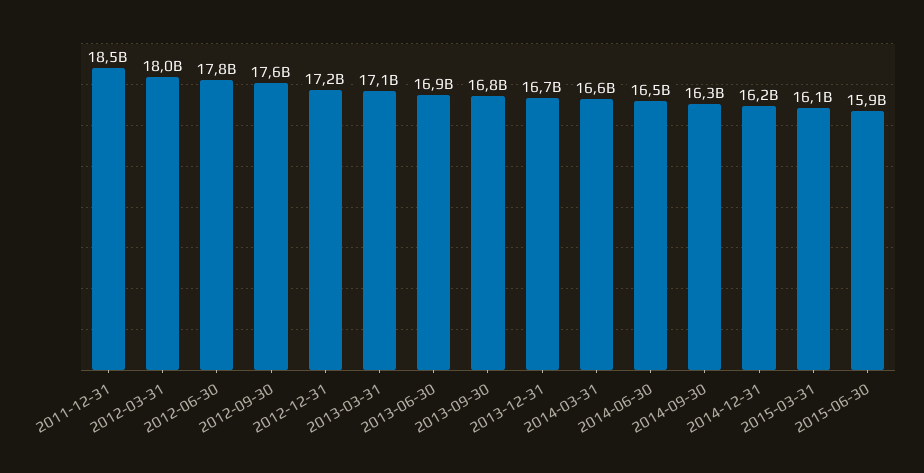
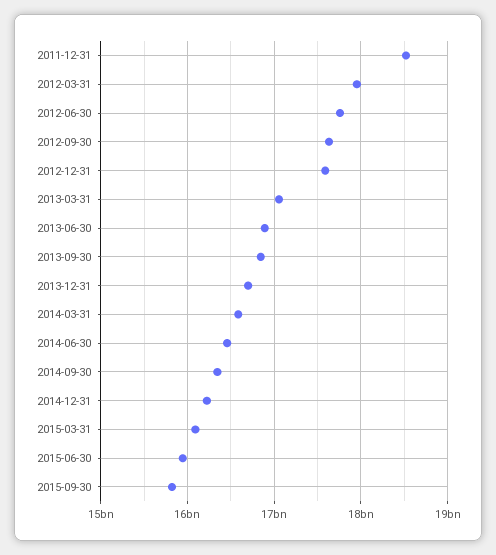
2012-12-31: 17200000000 -> 17600000000
2015-09-30: none -> 15800000000

